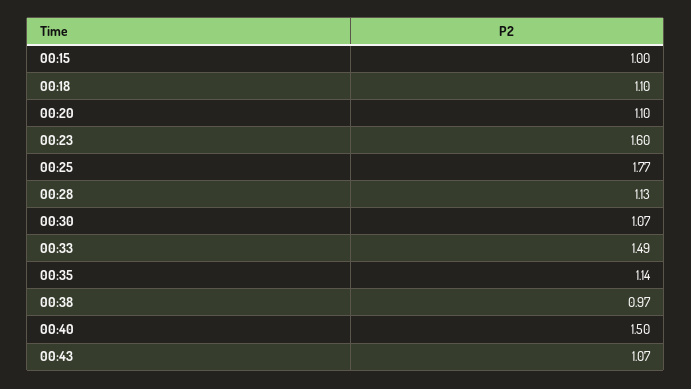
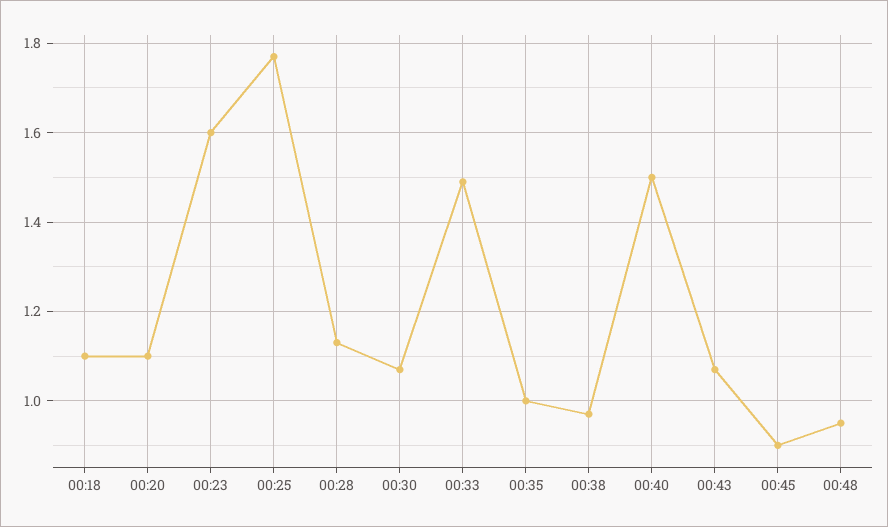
00:15: 1 -> none
00:35: 1.14 -> 1
00:45: none -> 0.9
00:48: none -> 0.95

